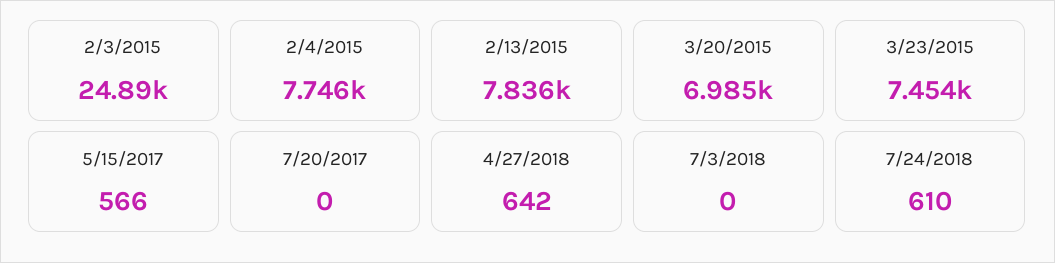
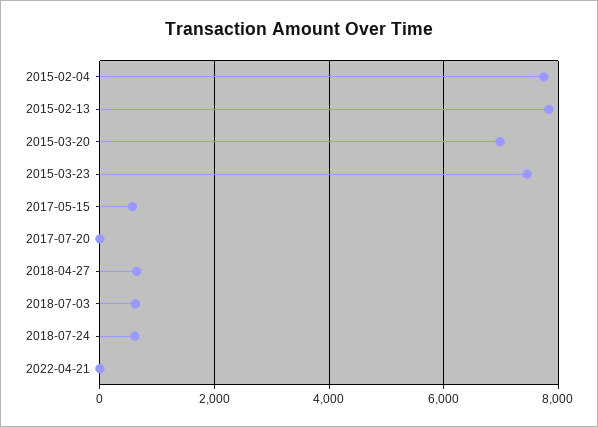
2/3/2015: 24890 -> none
7/3/2018: 0 -> 600
2022-04-21: none -> 0

